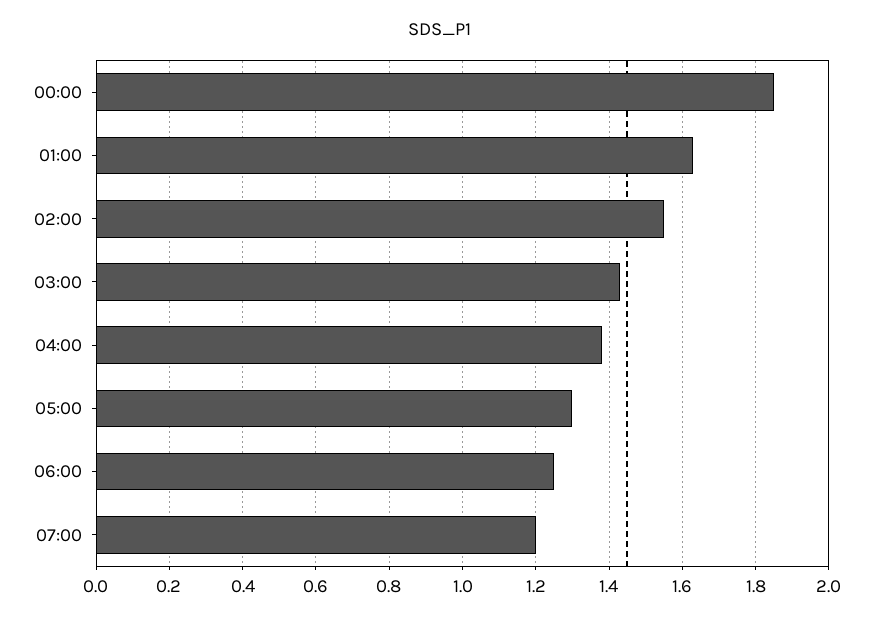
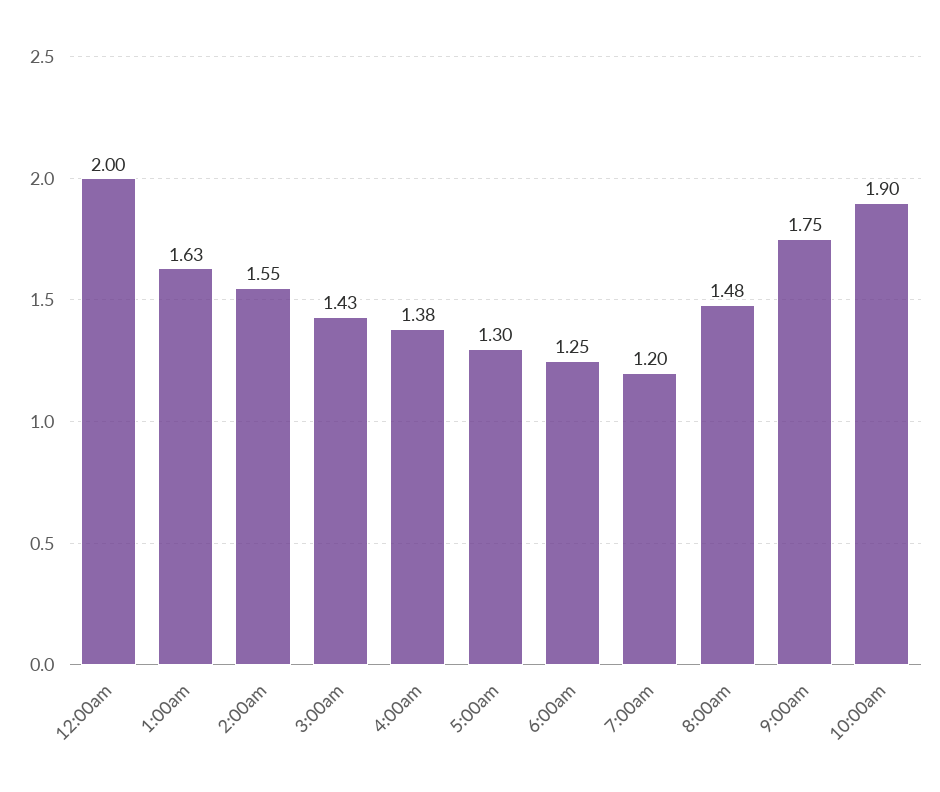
00:00: 1.85 -> 2
8:00am: none -> 1.48
9:00am: none -> 1.75
10:00am: none -> 1.9

